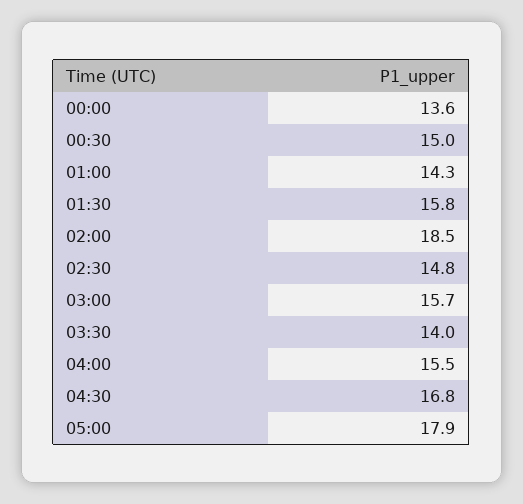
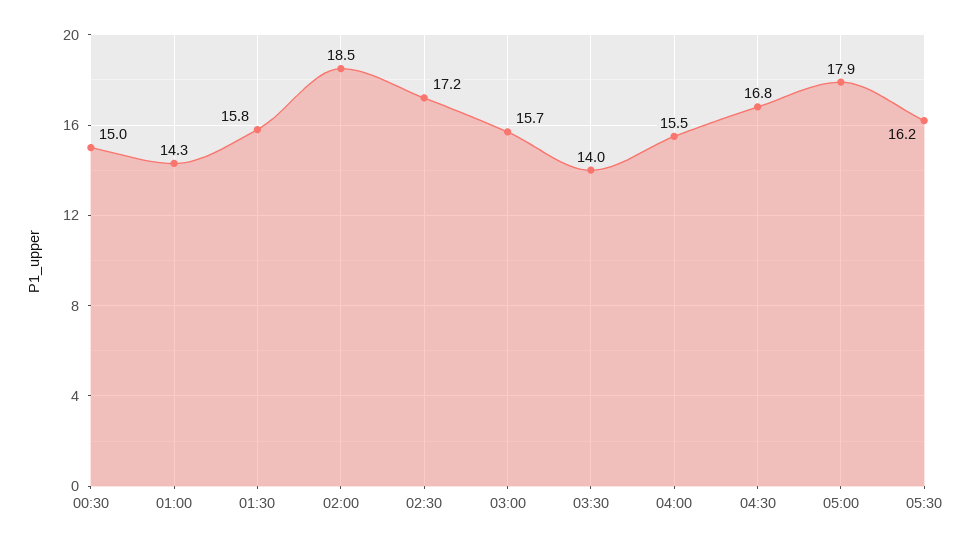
00:00: 13.6 -> none
02:30: 14.8 -> 17.2
05:30: none -> 16.2

